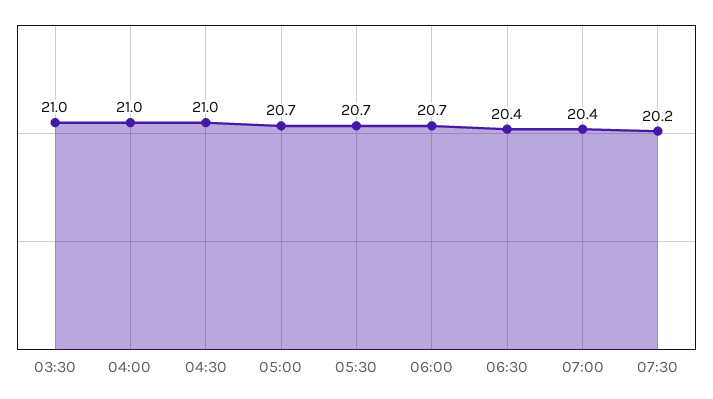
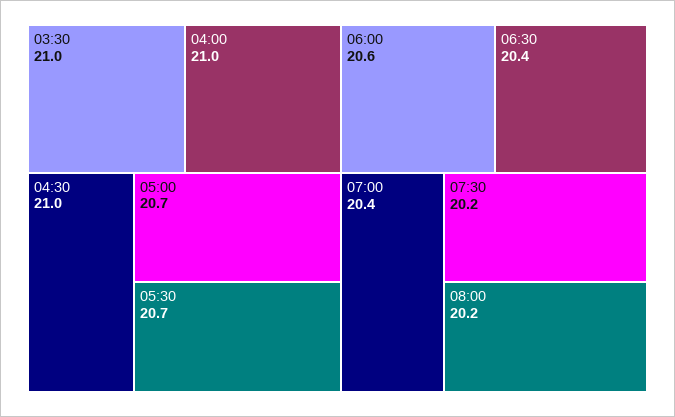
06:00: 20.7 -> 20.6
08:00: none -> 20.2

